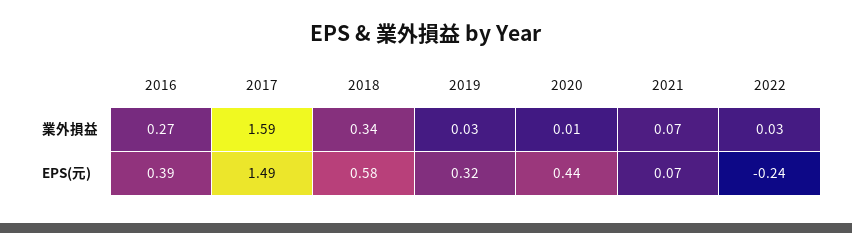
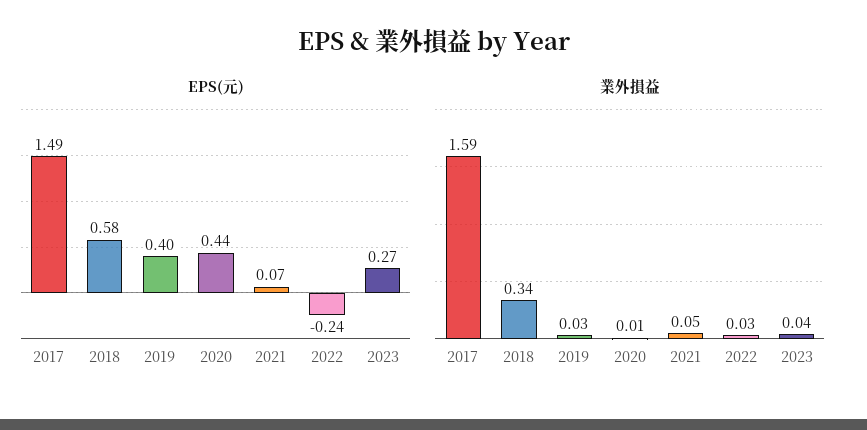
業外損益, 2016: 0.27 -> none
業外損益, 2021: 0.07 -> 0.05
EPS(元), 2016: 0.39 -> none
EPS(元), 2019: 0.32 -> 0.4
EPS(元), 2023: none -> 0.27
業外損益, 2023: none -> 0.04

